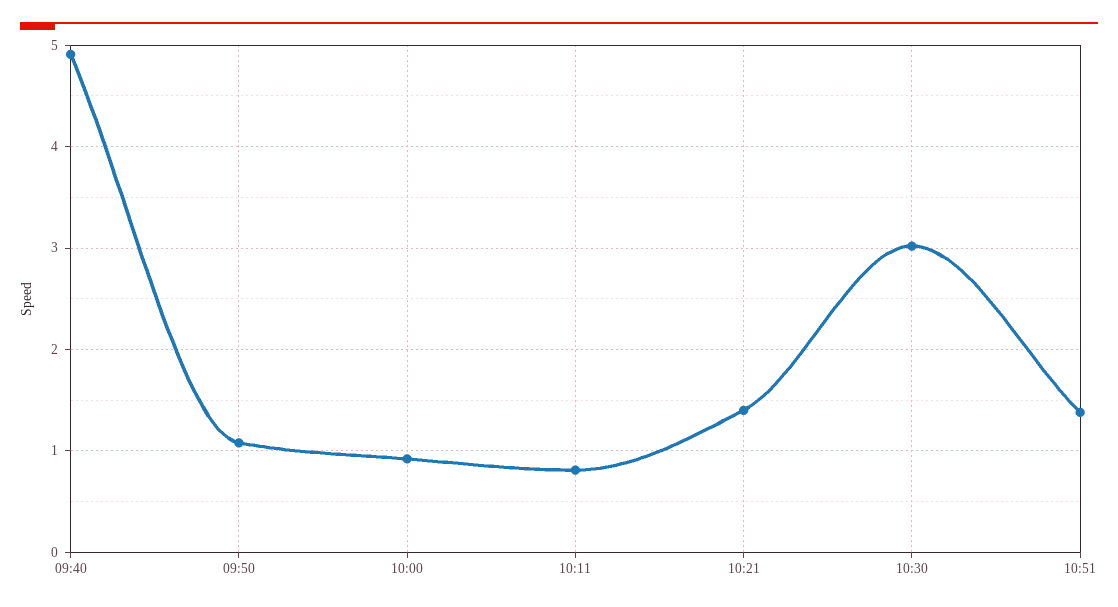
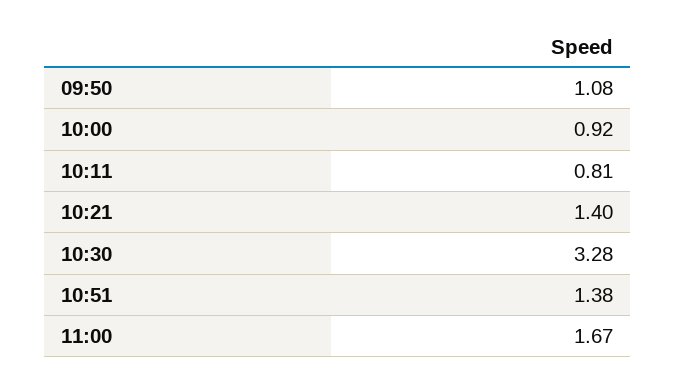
09:40: 4.9 -> none
10:30: 3 -> 3.28
11:00: none -> 1.67

